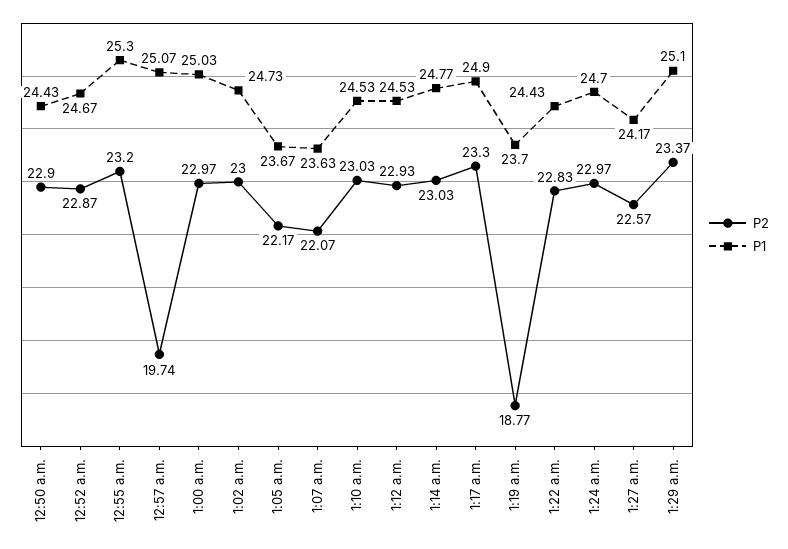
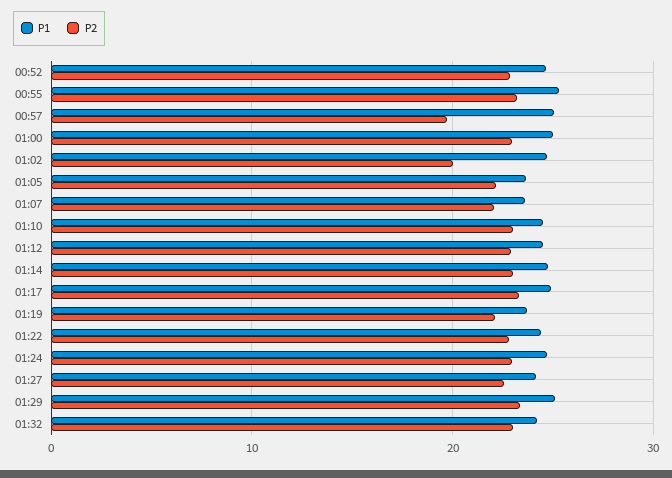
P2, 12:50 a.m.: 22.9 -> none
P1, 12:50 a.m.: 24.43 -> none
P2, 1:02 a.m.: 23 -> 20
P2, 1:19 a.m.: 18.77 -> 22
P1, 01:32: none -> 24
P2, 01:32: none -> 23

